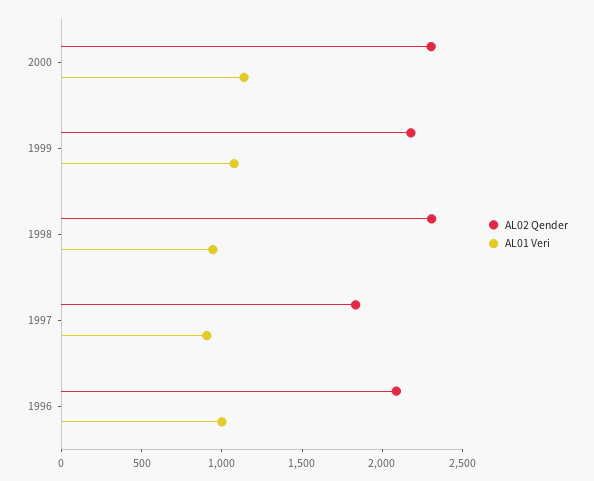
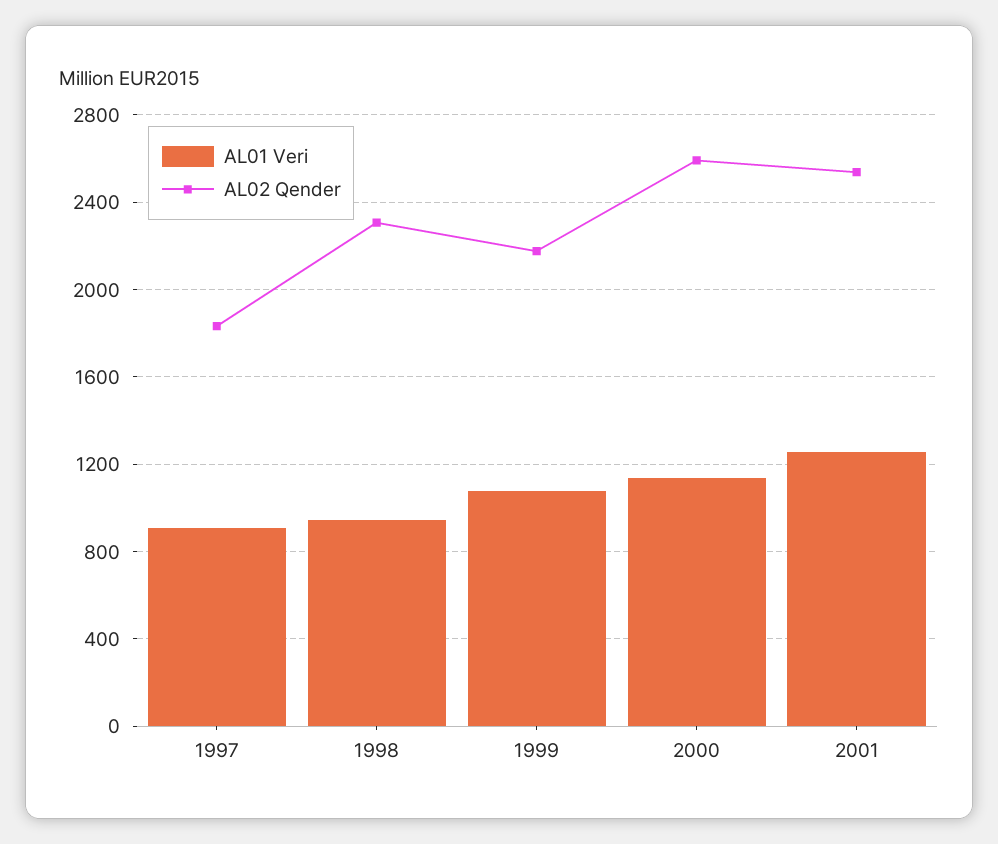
AL02 Qender, 2000: 2300 -> 2600
AL02 Qender, 1996: 2100 -> none
AL01 Veri, 1996: 1000 -> none
AL01 Veri, 2001: none -> 1250
AL02 Qender, 2001: none -> 2550

